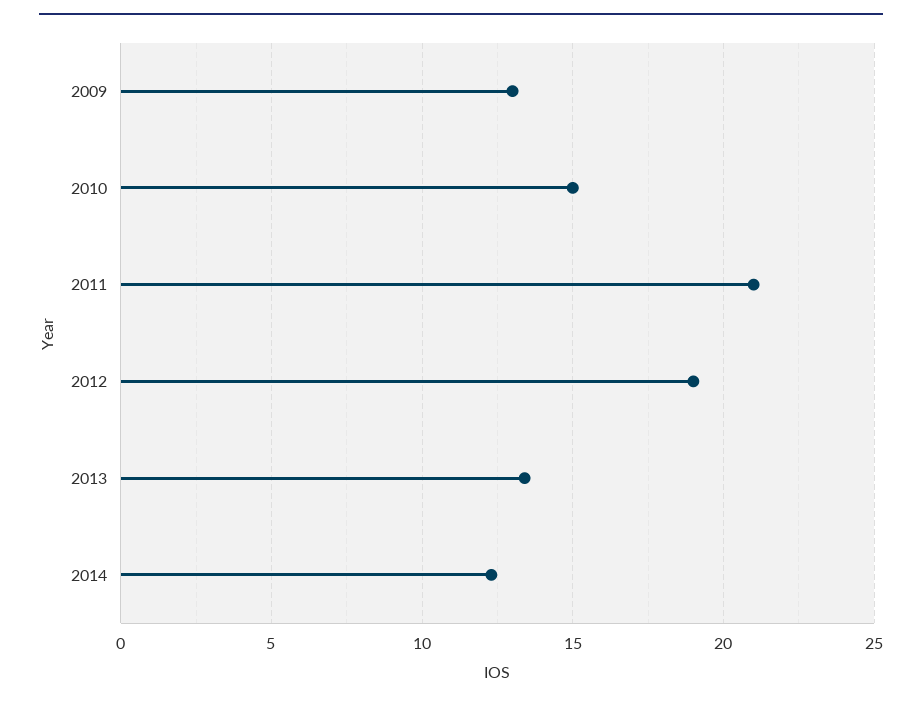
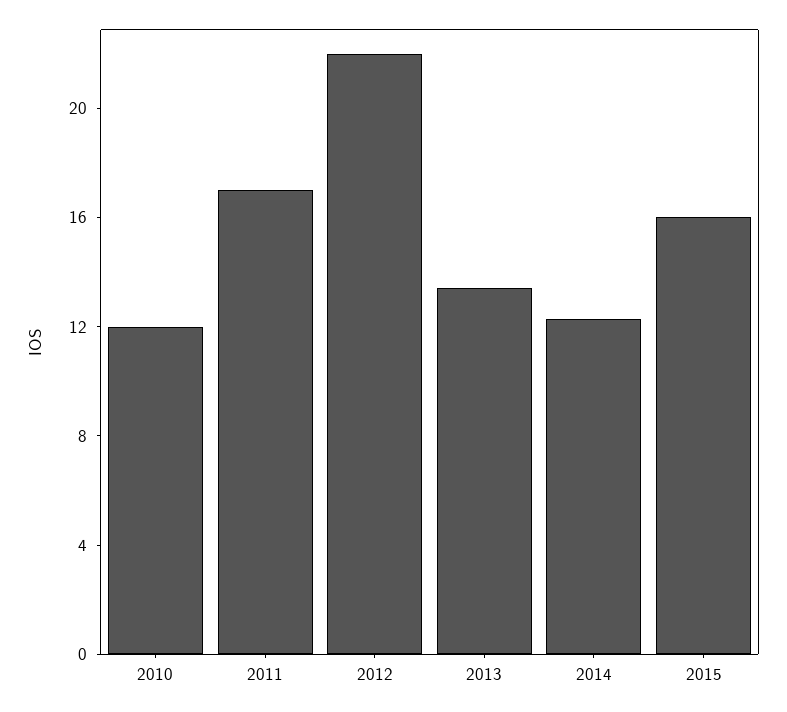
2009: 13 -> none
2010: 15 -> 12
2011: 21 -> 17
2012: 19 -> 22
2015: none -> 16

